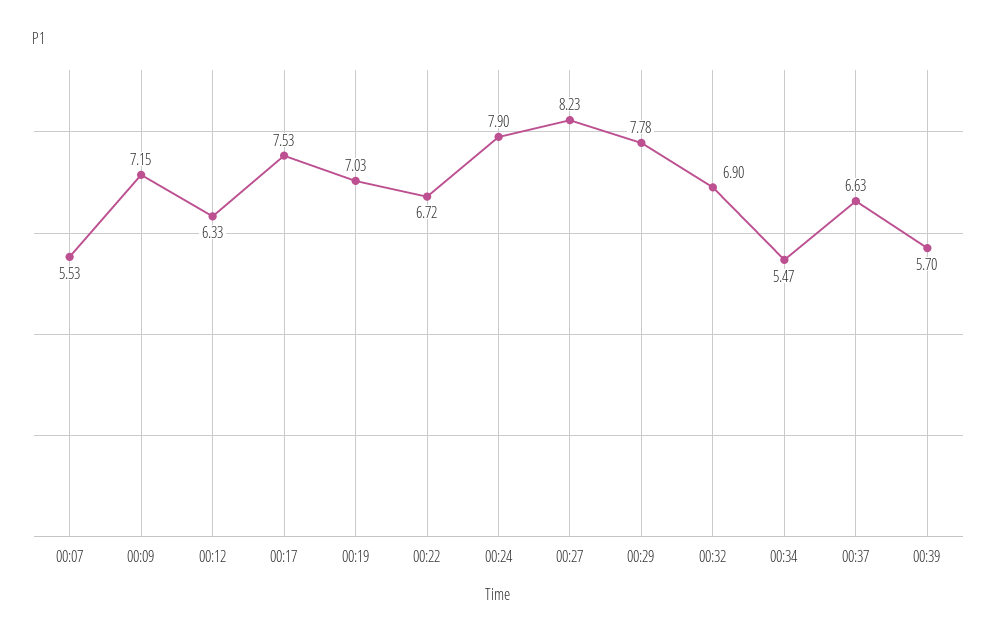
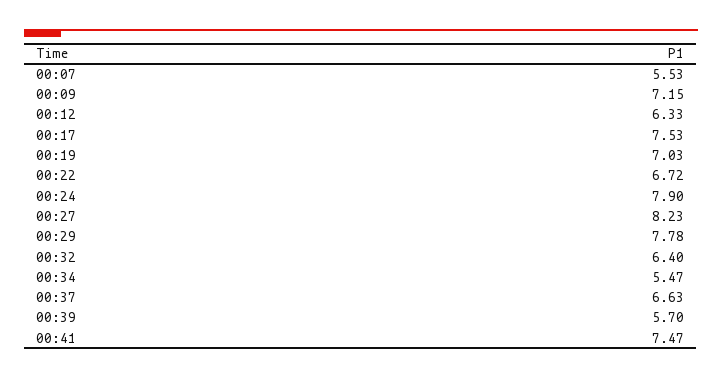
00:32: 6.9 -> 6.4
00:41: none -> 7.47

